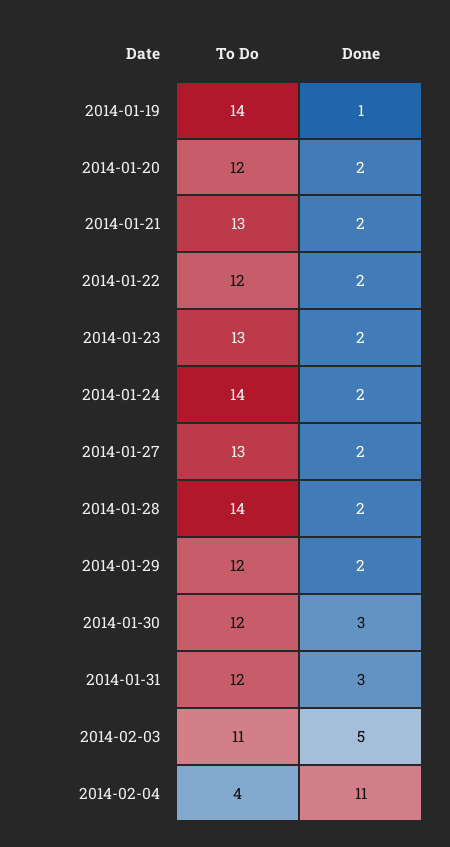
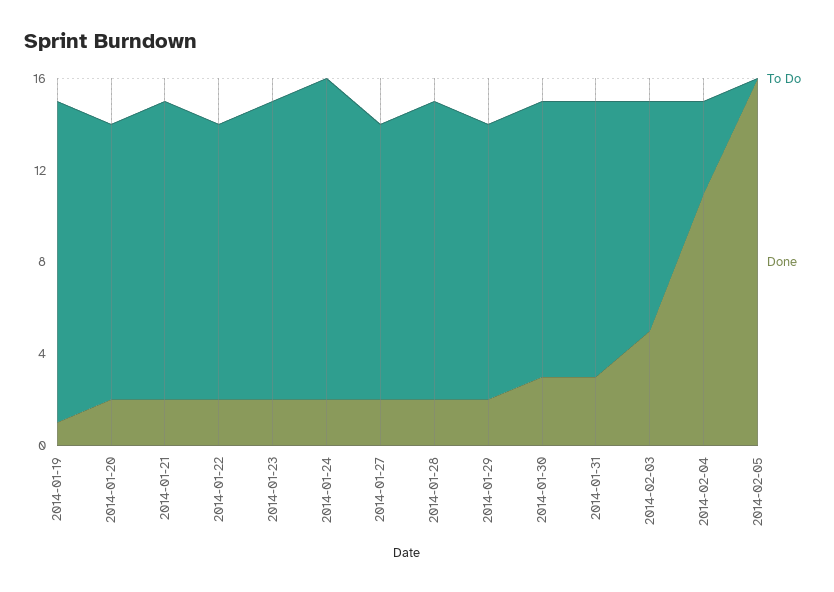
To Do, 2014-01-27: 13 -> 12
To Do, 2014-01-28: 14 -> 13
To Do, 2014-02-03: 11 -> 10
To Do, 2014-02-05: none -> 0
Done, 2014-02-05: none -> 16

